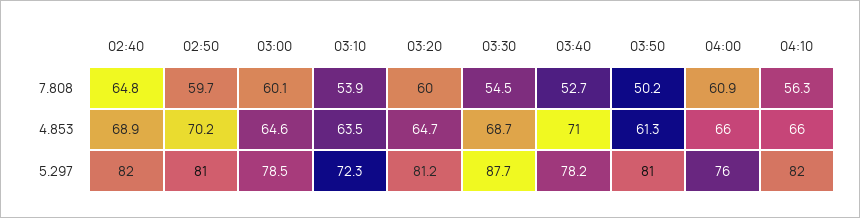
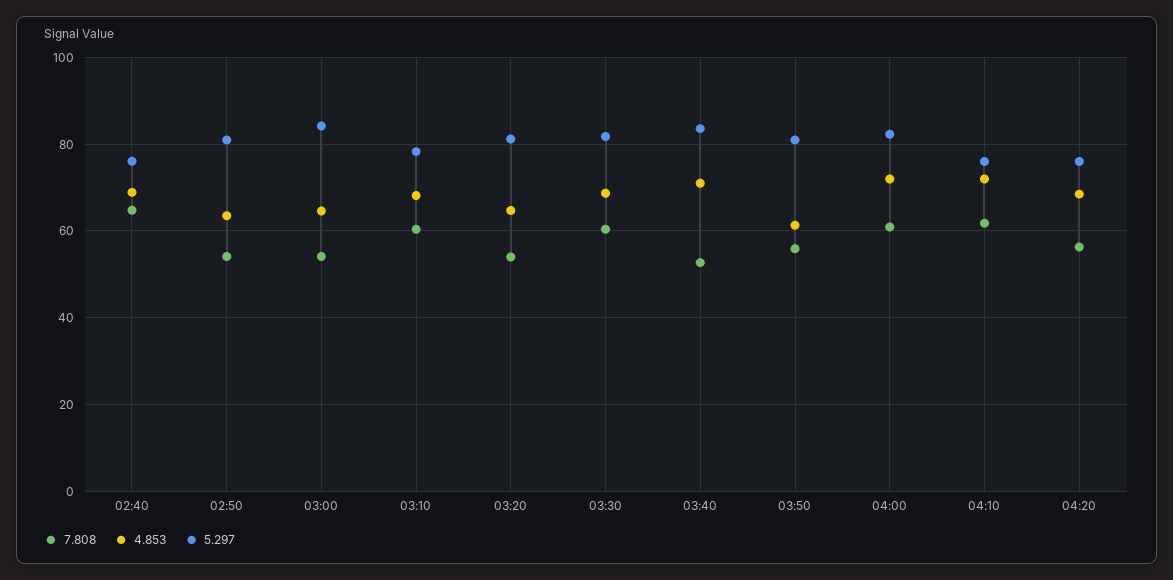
7.808, 02:50: 59.7 -> 54
7.808, 03:00: 60.1 -> 54
7.808, 03:10: 53.9 -> 60
7.808, 03:20: 60 -> 54
7.808, 03:30: 54.5 -> 60
7.808, 03:50: 50.2 -> 56
7.808, 04:10: 56.3 -> 62
4.853, 02:50: 70.2 -> 64
4.853, 03:10: 63.5 -> 68
4.853, 04:00: 66 -> 72
4.853, 04:10: 66 -> 72
5.297, 02:40: 82 -> 76
5.297, 03:00: 78.5 -> 84
5.297, 03:10: 72.3 -> 78
5.297, 03:30: 87.7 -> 82
5.297, 03:40: 78.2 -> 84
5.297, 04:00: 76 -> 82
5.297, 04:10: 82 -> 76
7.808, 04:20: none -> 56
4.853, 04:20: none -> 68
5.297, 04:20: none -> 76

